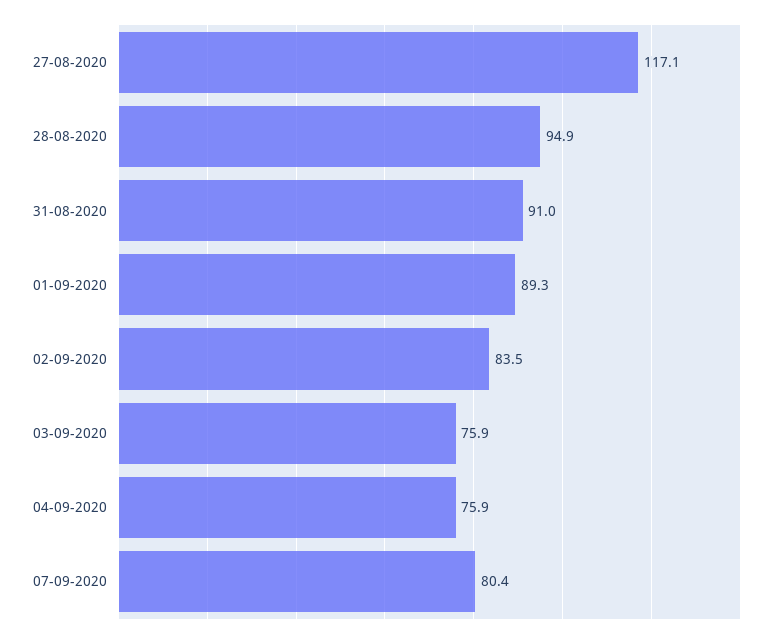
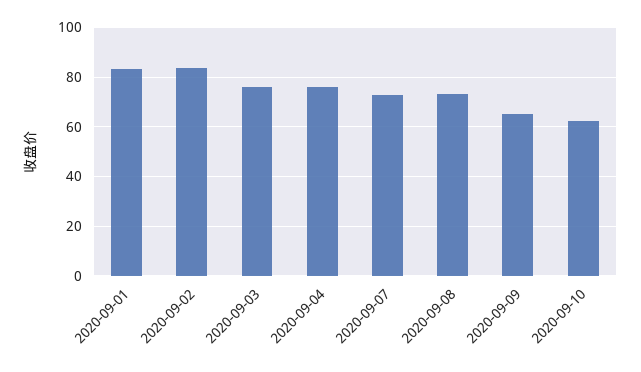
27-08-2020: 117.1 -> none
28-08-2020: 94.9 -> none
31-08-2020: 91 -> none
01-09-2020: 89.3 -> 82.5
07-09-2020: 80.4 -> 72.5
2020-09-08: none -> 72.5
2020-09-09: none -> 65
2020-09-10: none -> 62.5

